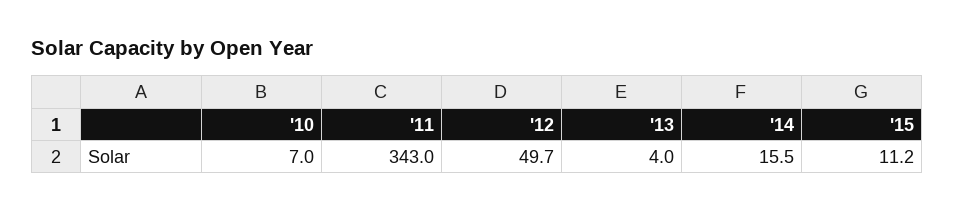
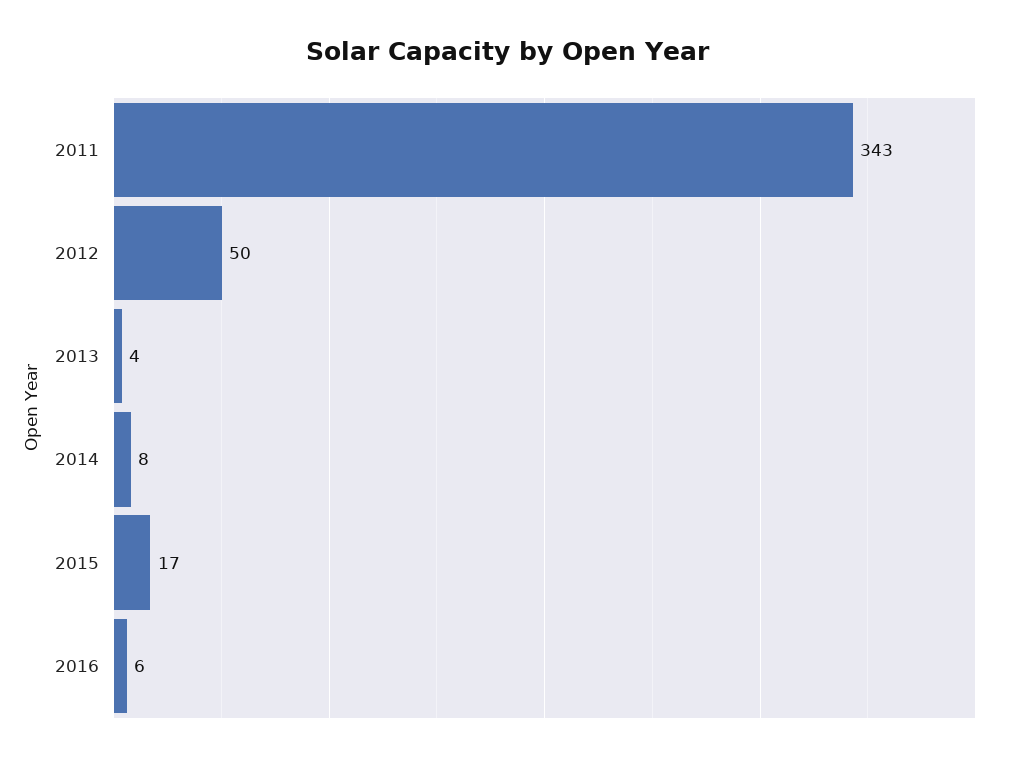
'10: 7 -> none
'14: 15.5 -> 8
'15: 11.2 -> 17
2016: none -> 6

